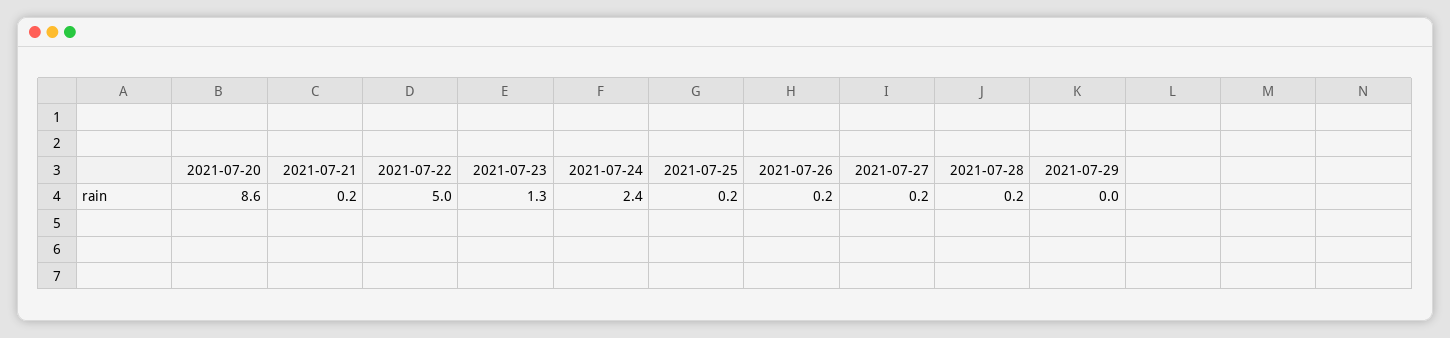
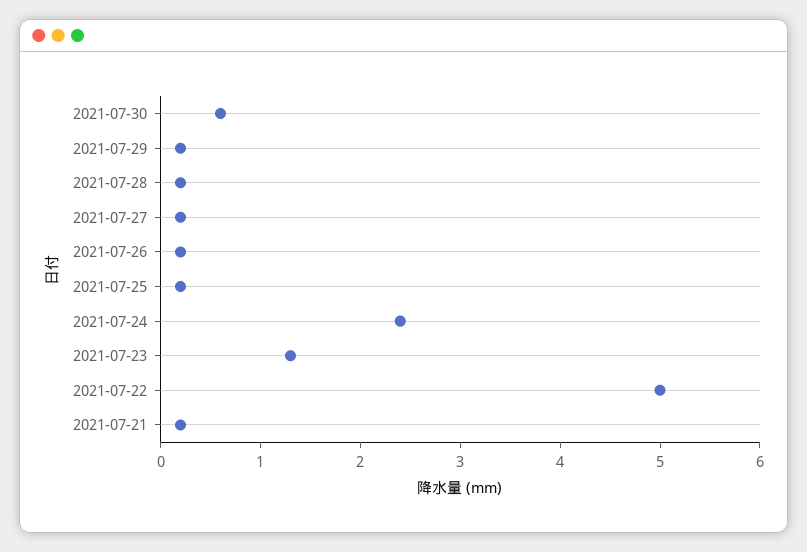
2021-07-20: 8.6 -> none
2021-07-29: 0 -> 0.2
2021-07-30: none -> 0.6

